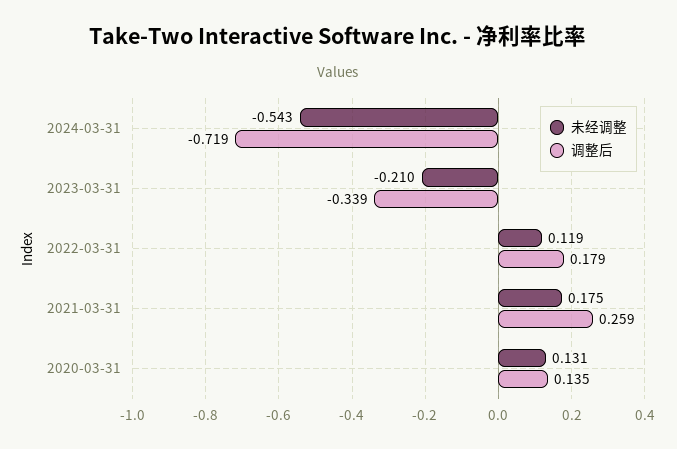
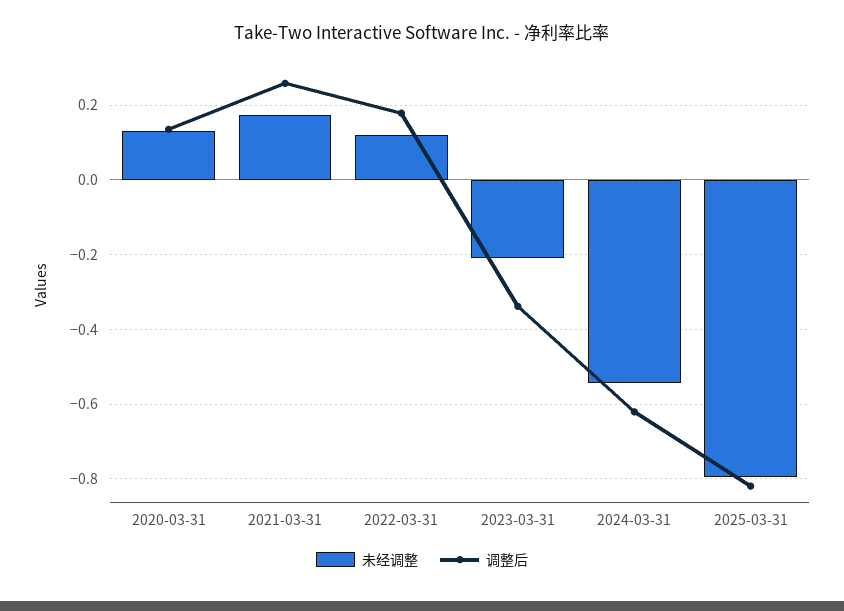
调整后, 2024-03-31: -0.719 -> -0.62
未经调整, 2025-03-31: none -> -0.8
调整后, 2025-03-31: none -> -0.82

